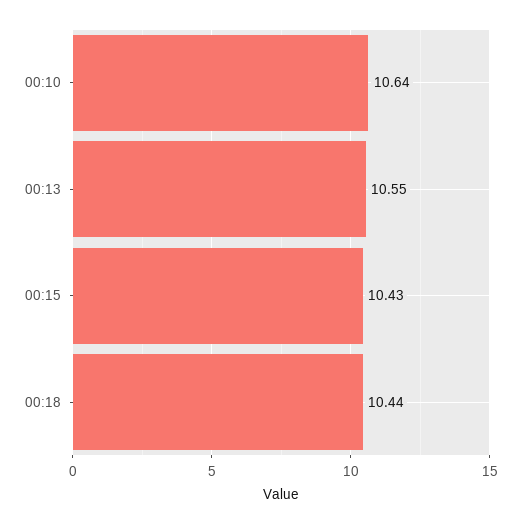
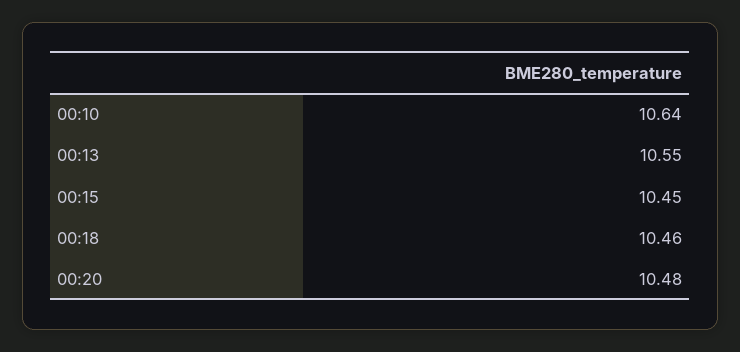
00:15: 10.43 -> 10.45
00:18: 10.44 -> 10.46
00:20: none -> 10.48

